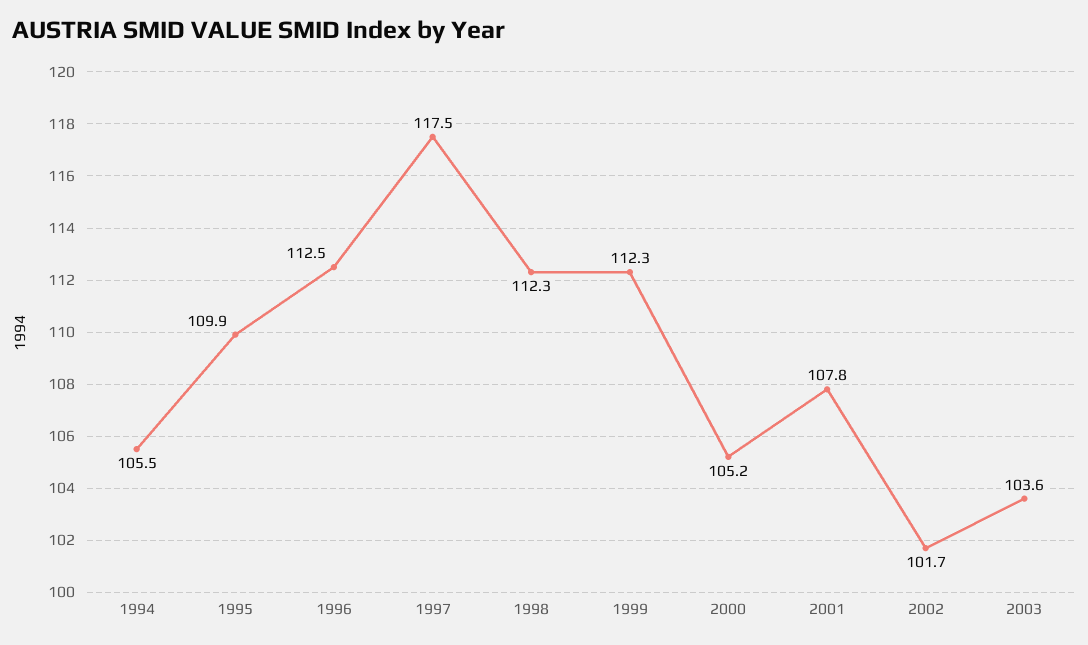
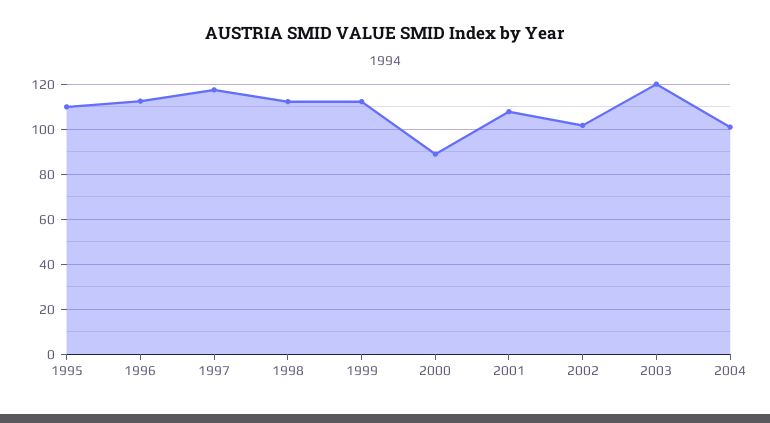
1994: 105.5 -> none
2000: 105.2 -> 90
2003: 103.6 -> 120
2004: none -> 100

